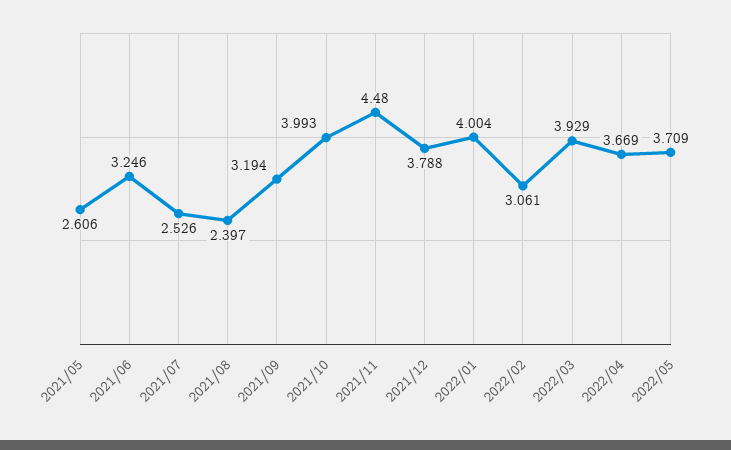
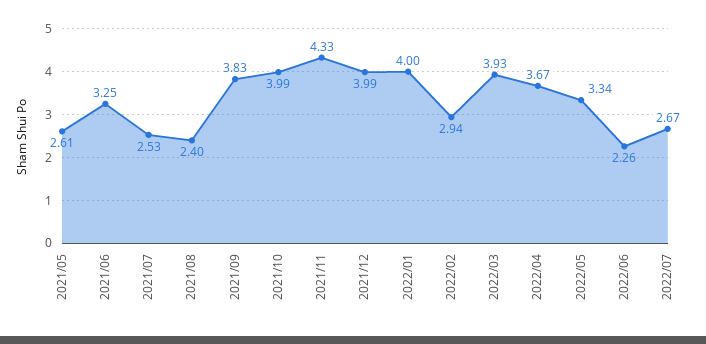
2021/09: 3.194 -> 3.83
2021/11: 4.48 -> 4.33
2021/12: 3.788 -> 3.99
2022/02: 3.061 -> 2.94
2022/05: 3.709 -> 3.34
2022/06: none -> 2.26
2022/07: none -> 2.67

